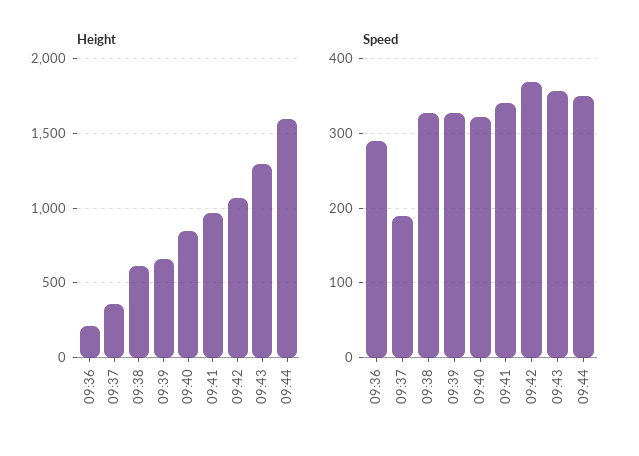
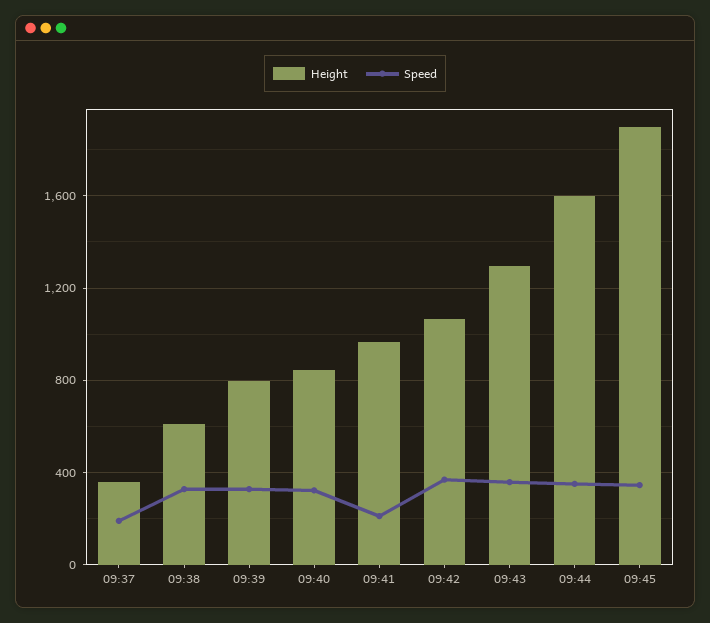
Height, 09:36: 200 -> none
Height, 09:39: 650 -> 800
Speed, 09:36: 290 -> none
Speed, 09:41: 340 -> 200
Height, 09:45: none -> 1900
Speed, 09:45: none -> 350

